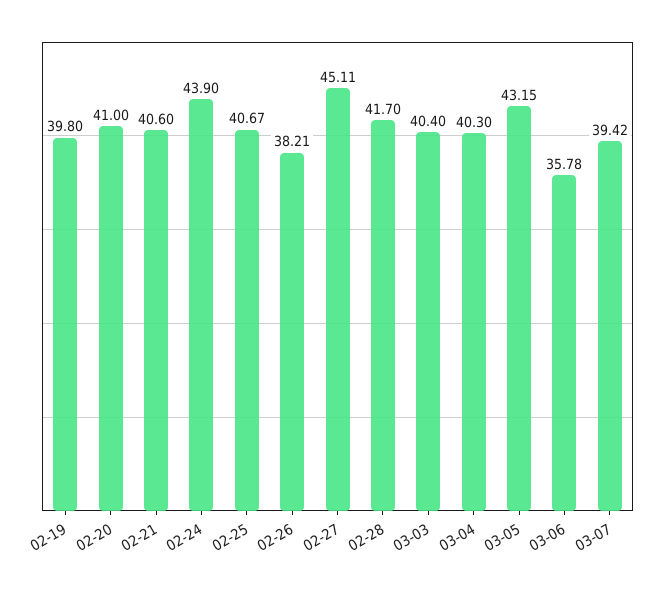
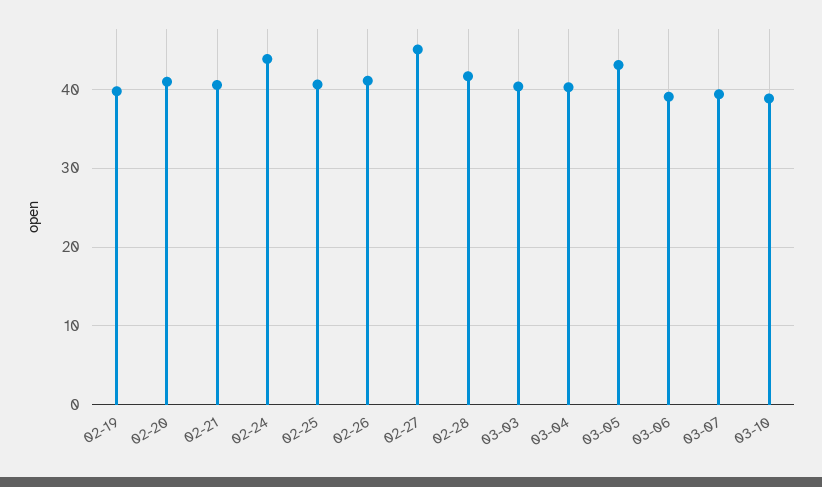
02-26: 38.21 -> 41
03-06: 35.78 -> 39
03-10: none -> 39

